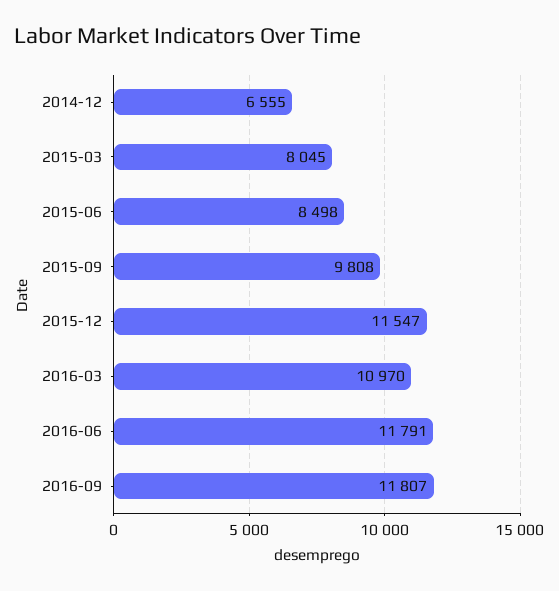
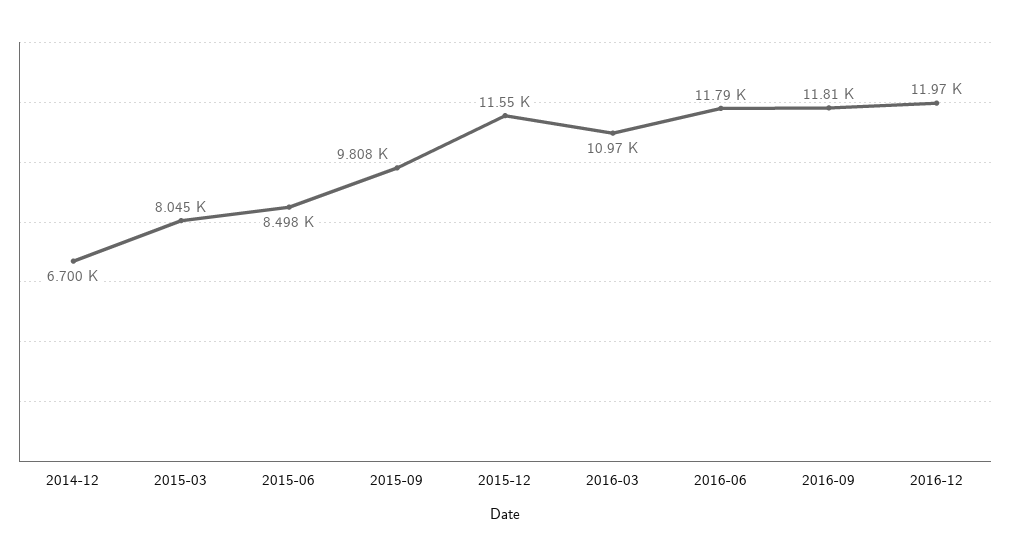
2014-12: 6555 -> 6700
2016-12: none -> 11970

